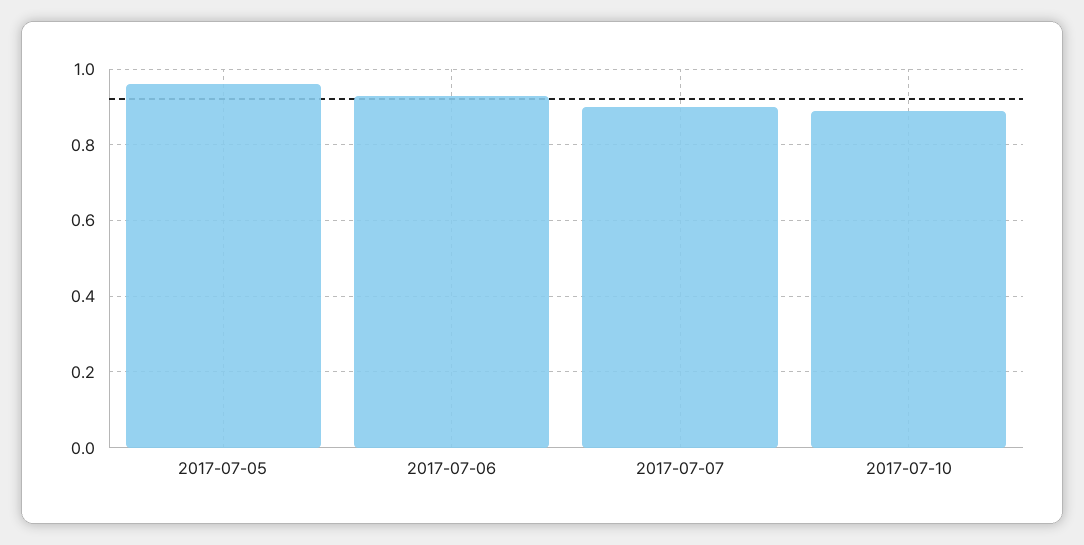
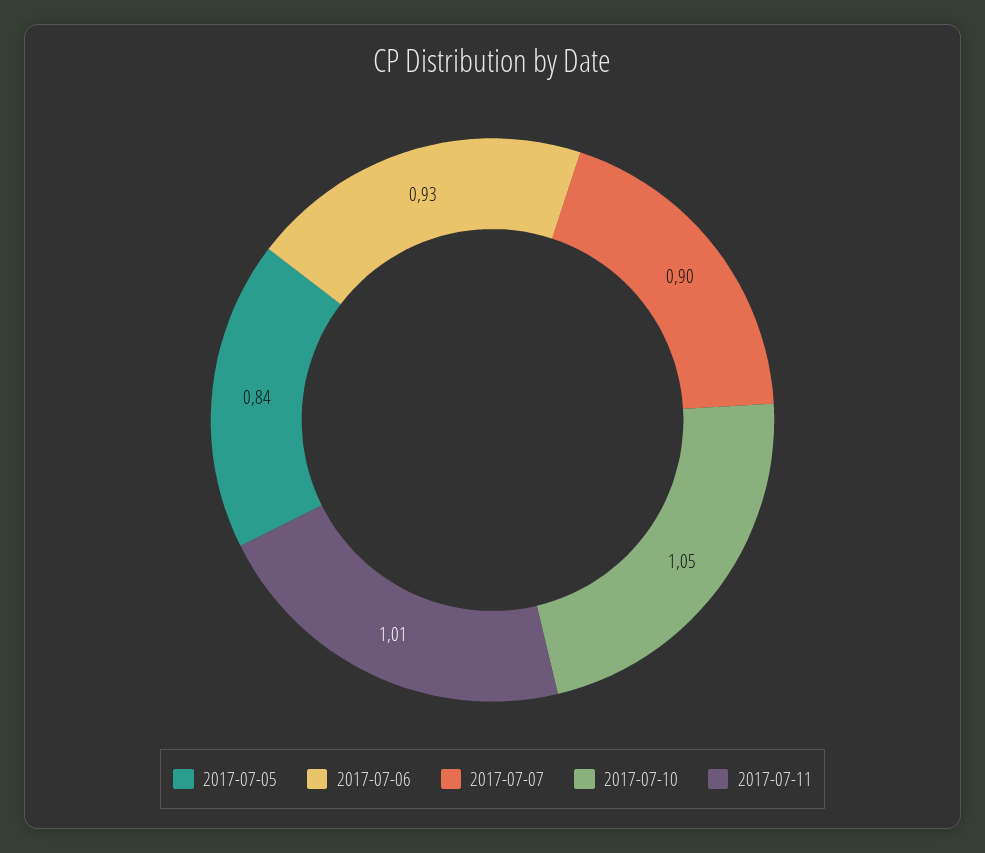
2017-07-05: 0.95 -> 0.84
2017-07-10: 0.9 -> 1.05
2017-07-11: none -> 1.01

